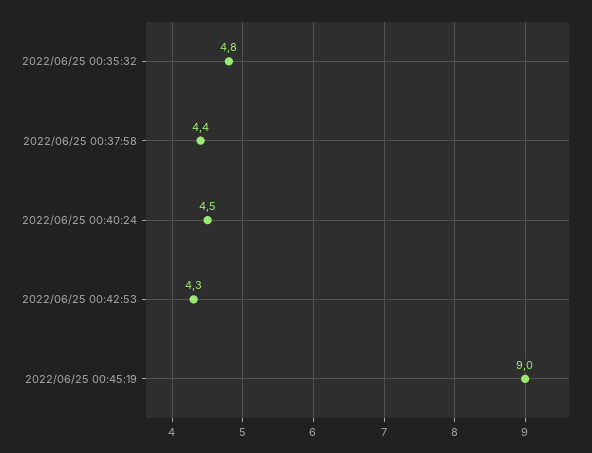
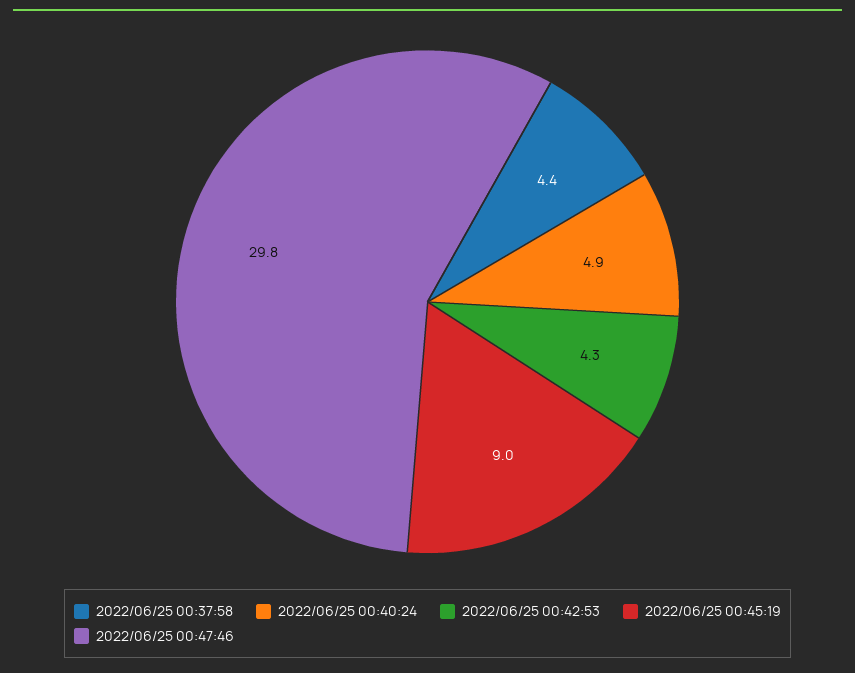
2022/06/25 00:35:32: 4.8 -> none
2022/06/25 00:40:24: 4.5 -> 4.9
2022/06/25 00:47:46: none -> 29.8

